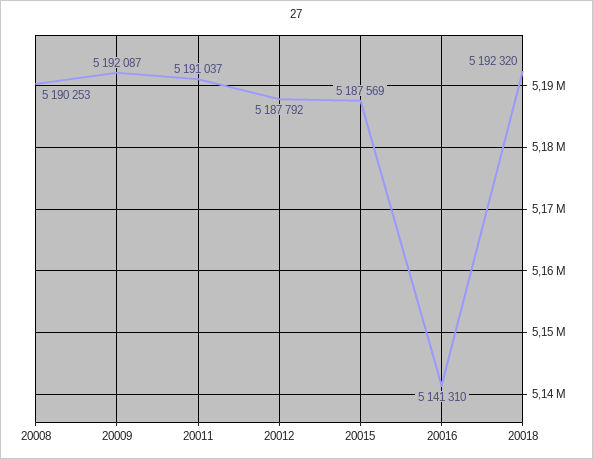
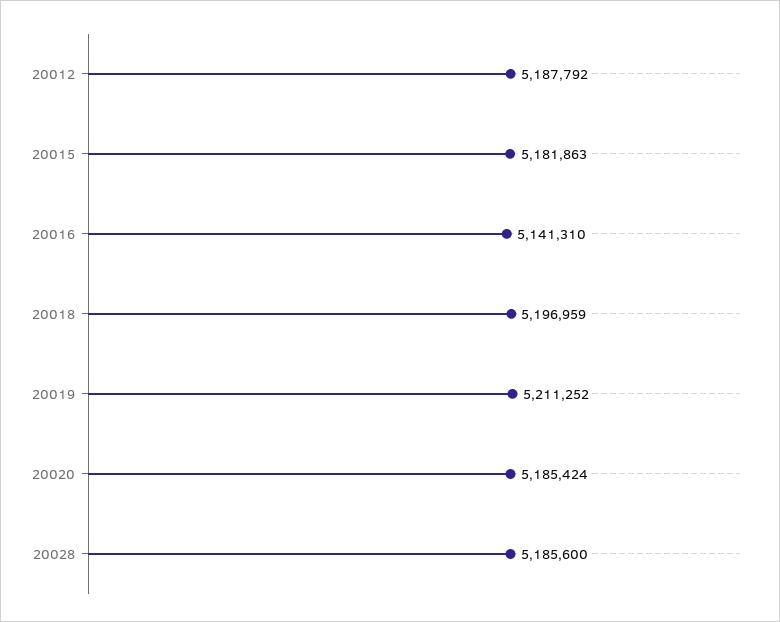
20008: 5190253 -> none
20009: 5192087 -> none
20011: 5191037 -> none
20015: 5187569 -> 5181863
20018: 5192320 -> 5196959
20019: none -> 5211252
20020: none -> 5185424
20028: none -> 5185600

